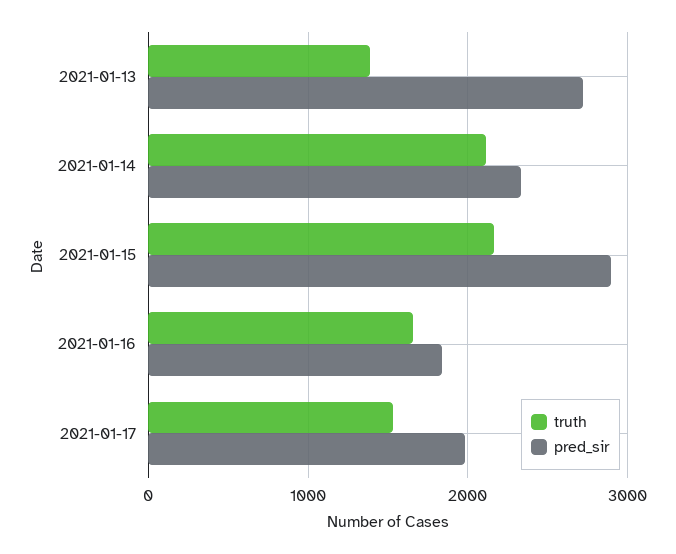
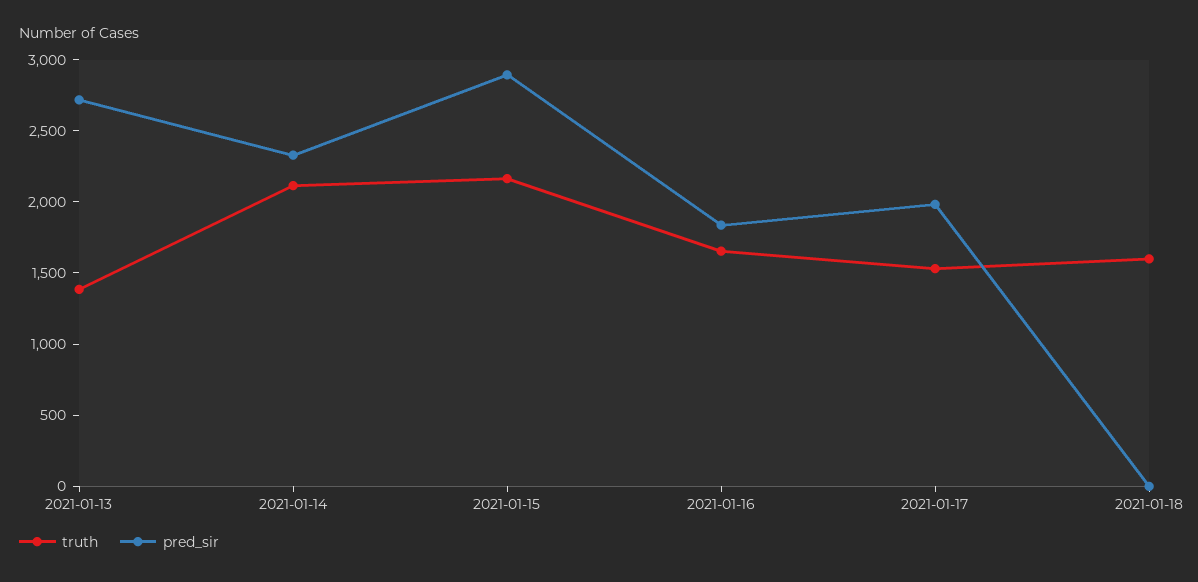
truth, 2021-01-18: none -> 1600
pred_sir, 2021-01-18: none -> 0

